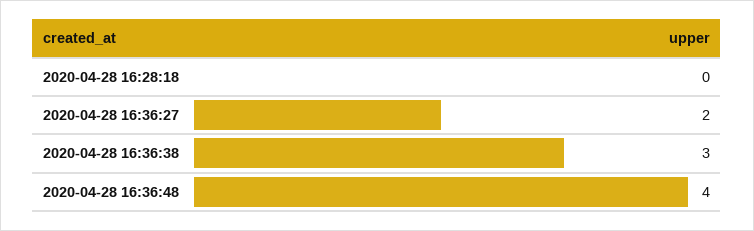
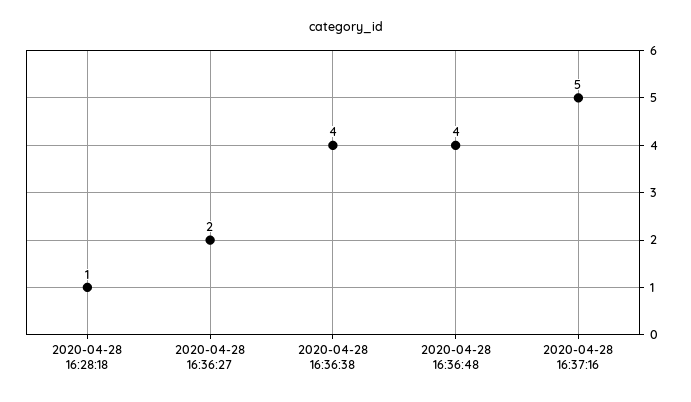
2020-04-28 16:28:18: 0 -> 1
2020-04-28 16:36:38: 3 -> 4
2020-04-28 16:37:16: none -> 5

